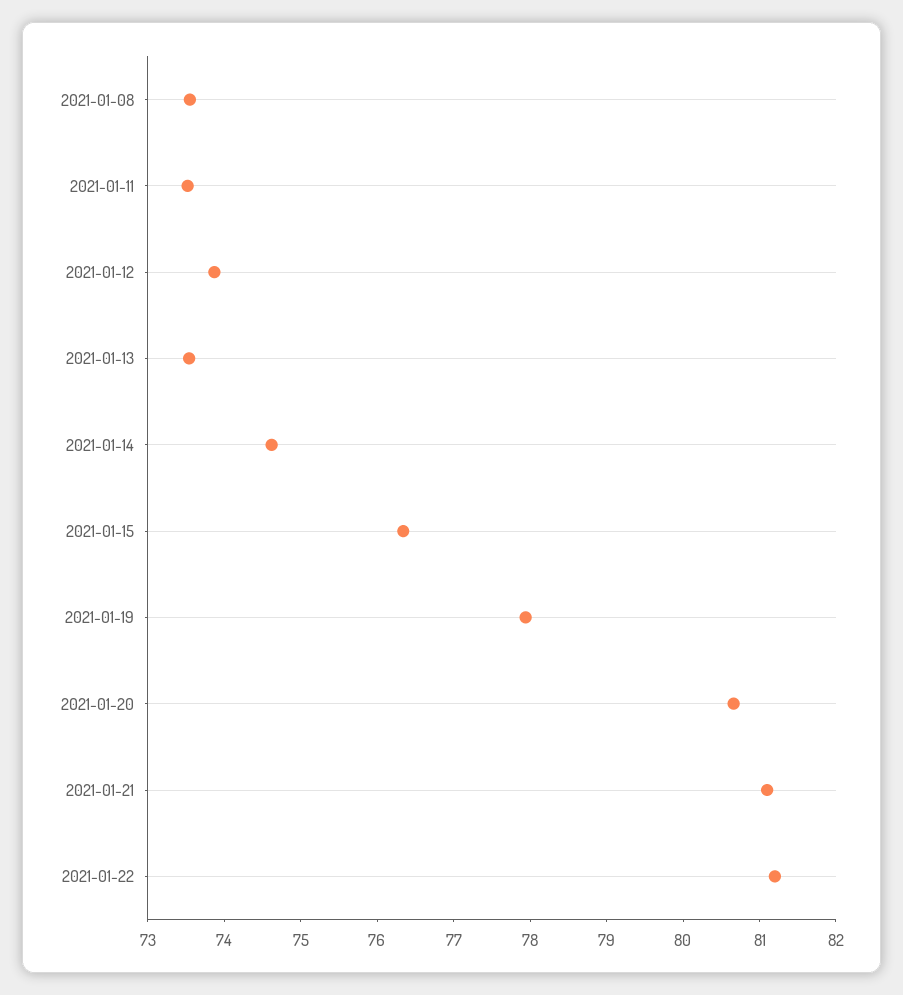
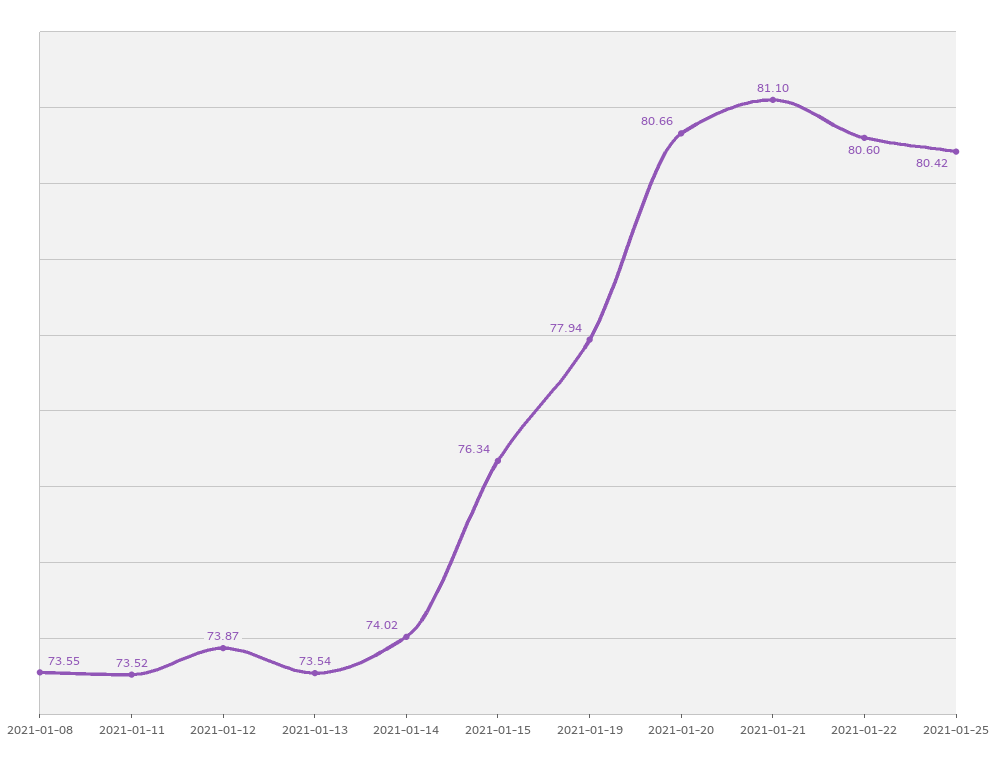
2021-01-14: 74.6 -> 74.02
2021-01-22: 81.2 -> 80.6
2021-01-25: none -> 80.42

